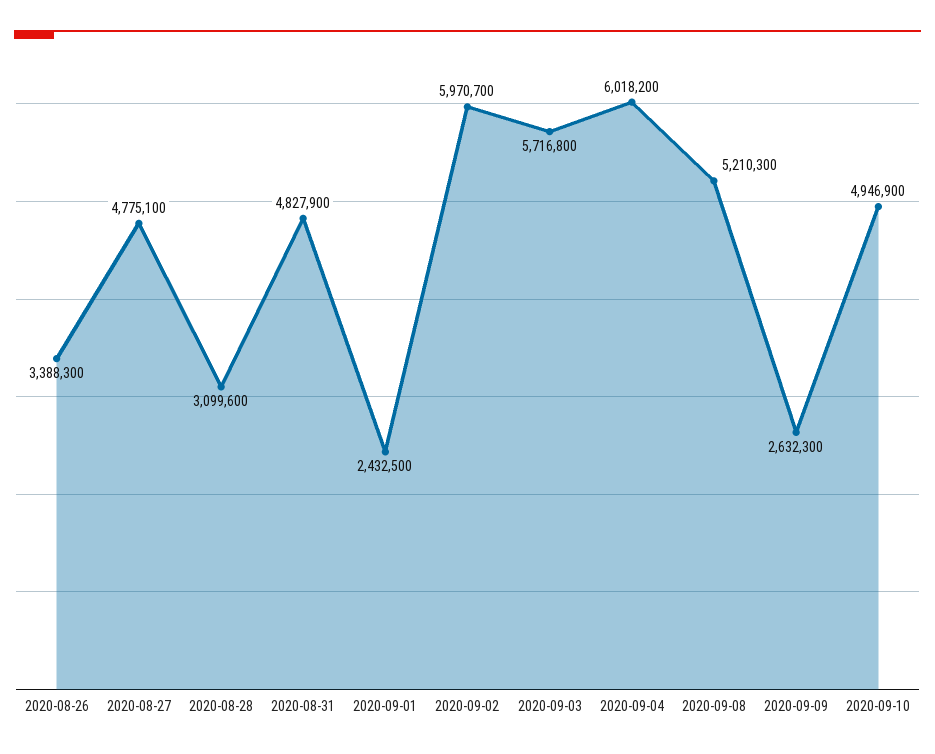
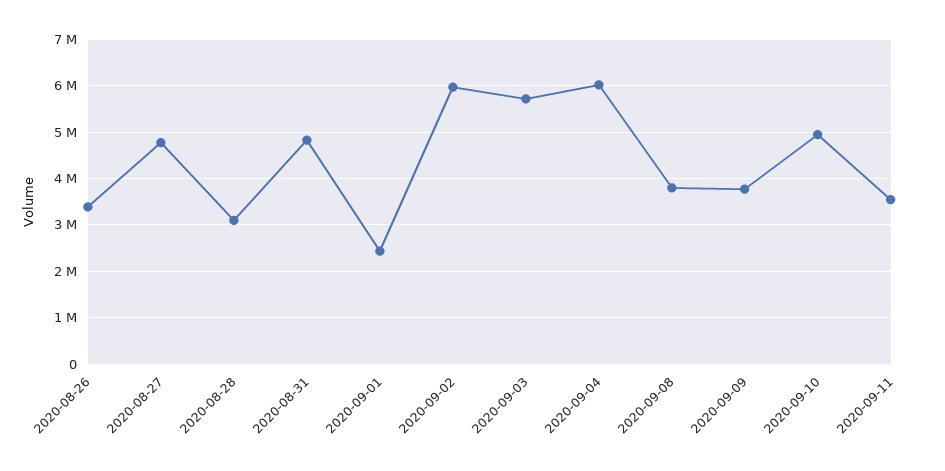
2020-09-08: 5210300 -> 3800000
2020-09-09: 2632300 -> 3800000
2020-09-11: none -> 3600000

